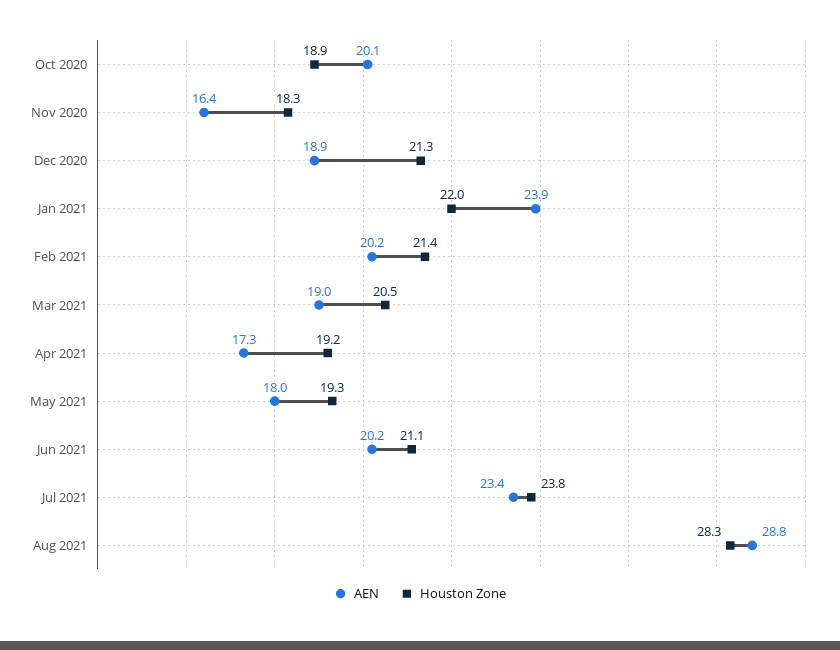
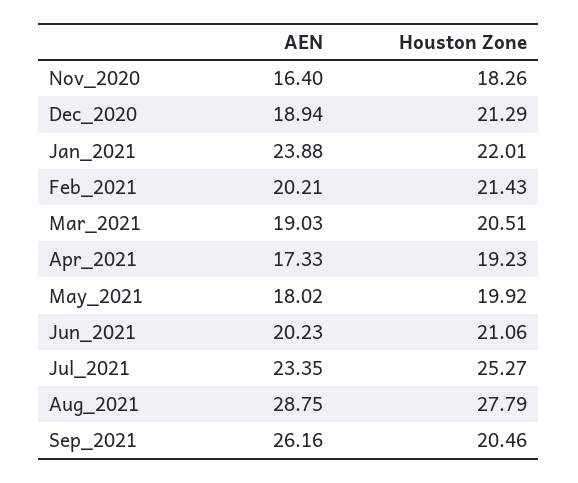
AEN, Oct 2020: 20.1 -> none
Houston Zone, Oct 2020: 18.9 -> none
Houston Zone, May 2021: 19.3 -> 19.92
Houston Zone, Jul 2021: 23.8 -> 25.27
Houston Zone, Aug 2021: 28.3 -> 27.79
AEN, Sep_2021: none -> 26.16
Houston Zone, Sep_2021: none -> 20.46

